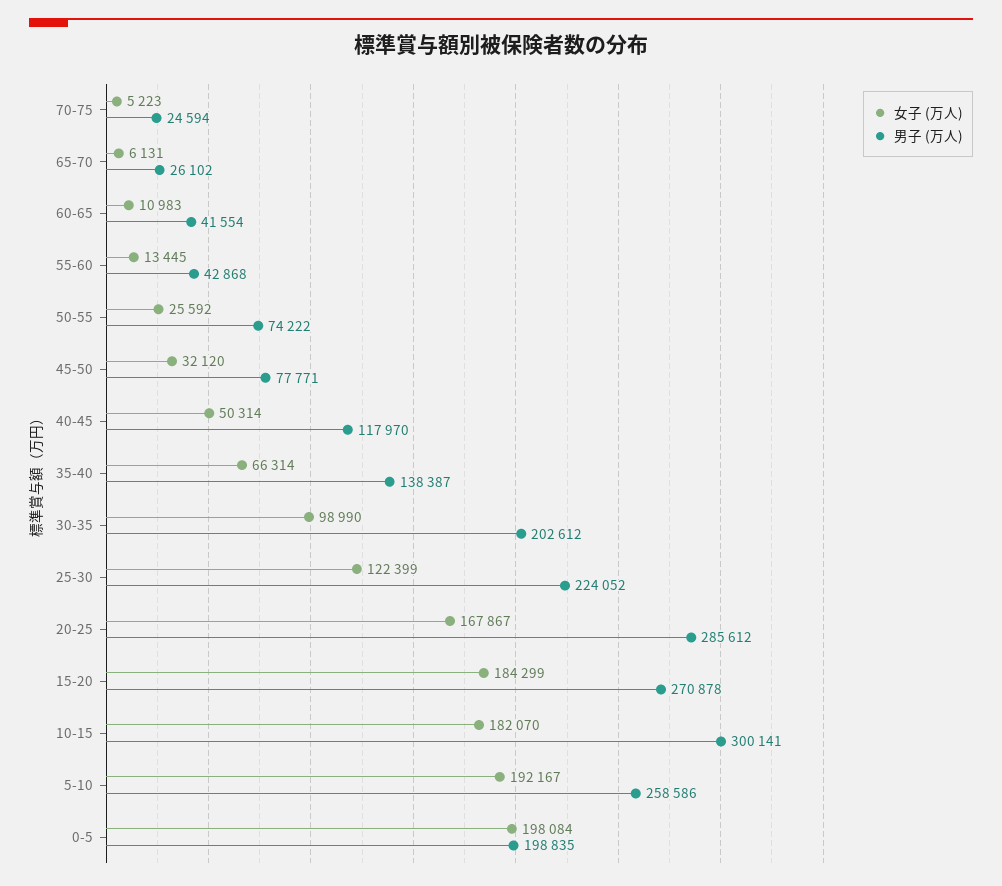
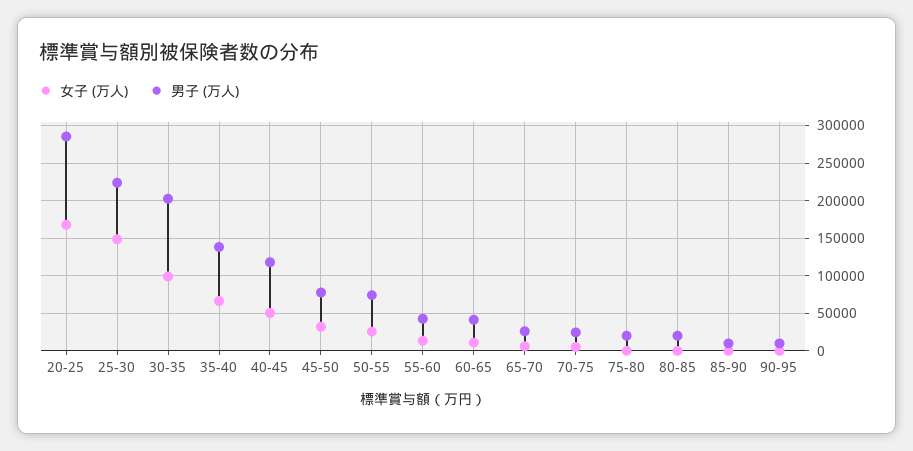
女子 (万人), 25-30: 122399 -> 150000
女子 (万人), 15-20: 184299 -> none
男子 (万人), 15-20: 270878 -> none
女子 (万人), 10-15: 182070 -> none
男子 (万人), 10-15: 300141 -> none
女子 (万人), 5-10: 192167 -> none
男子 (万人), 5-10: 258586 -> none
女子 (万人), 0-5: 198084 -> none
男子 (万人), 0-5: 198835 -> none
女子 (万人), 75-80: none -> 0
男子 (万人), 75-80: none -> 20000
女子 (万人), 80-85: none -> 0
男子 (万人), 80-85: none -> 20000
女子 (万人), 85-90: none -> 0
男子 (万人), 85-90: none -> 10000
女子 (万人), 90-95: none -> 0
男子 (万人), 90-95: none -> 10000

